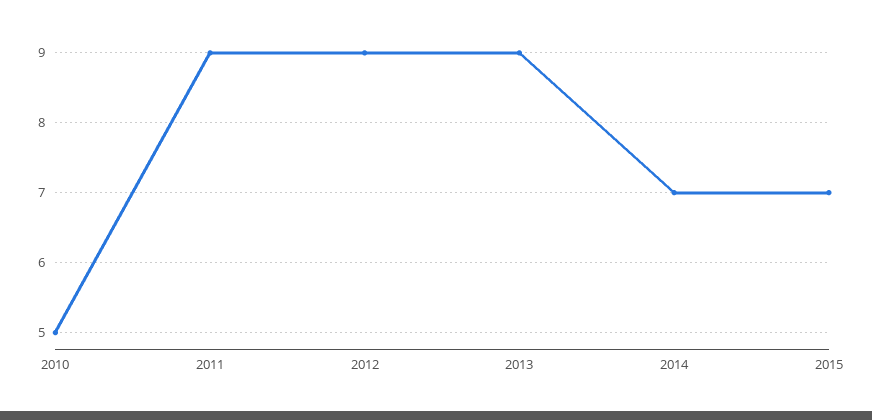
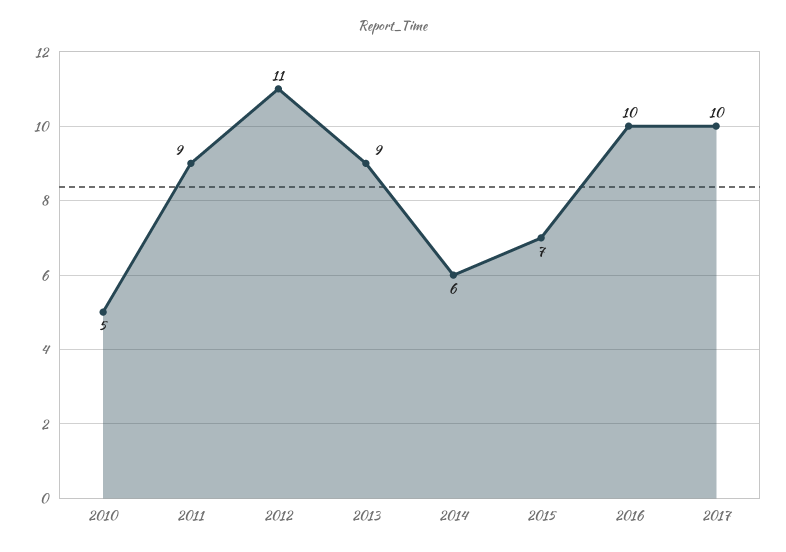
2012: 9 -> 11
2014: 7 -> 6
2016: none -> 10
2017: none -> 10

